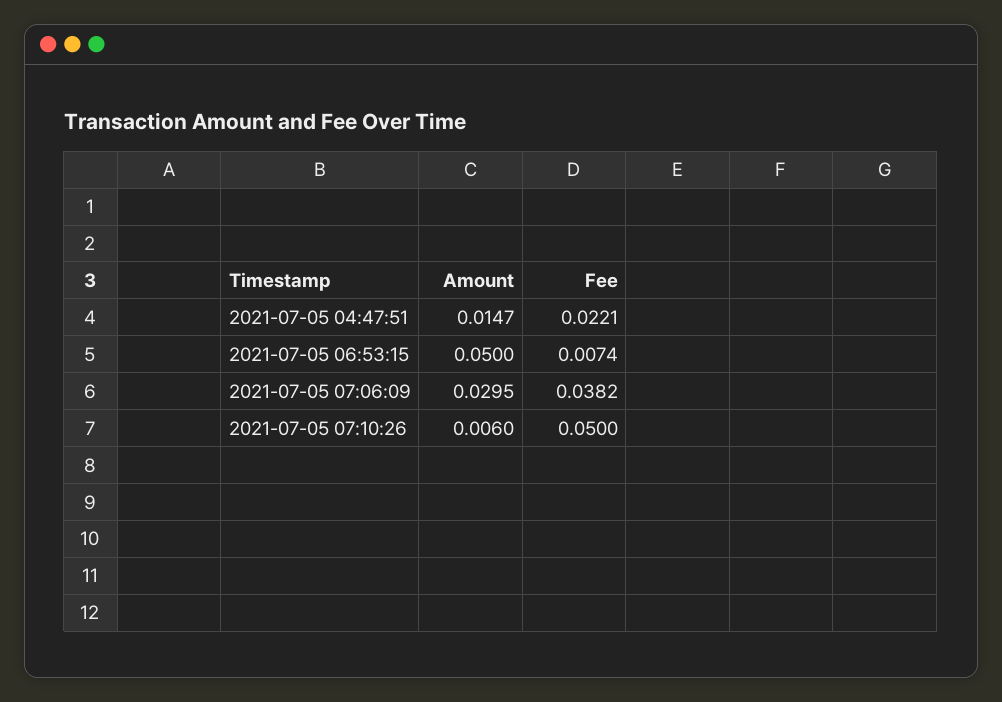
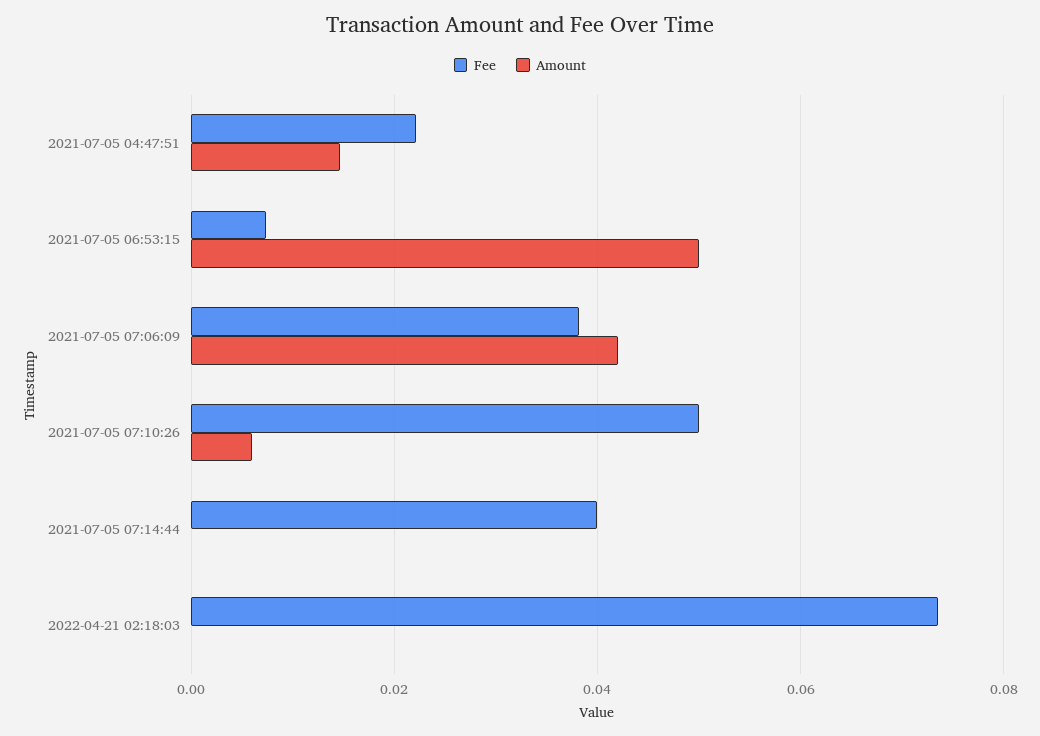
Amount, 2021-07-05 07:06:09: 0.0295 -> 0.042
Fee, 2021-07-05 07:14:44: none -> 0.04
Amount, 2021-07-05 07:14:44: none -> 0
Fee, 2022-04-21 02:18:03: none -> 0.074
Amount, 2022-04-21 02:18:03: none -> 0

